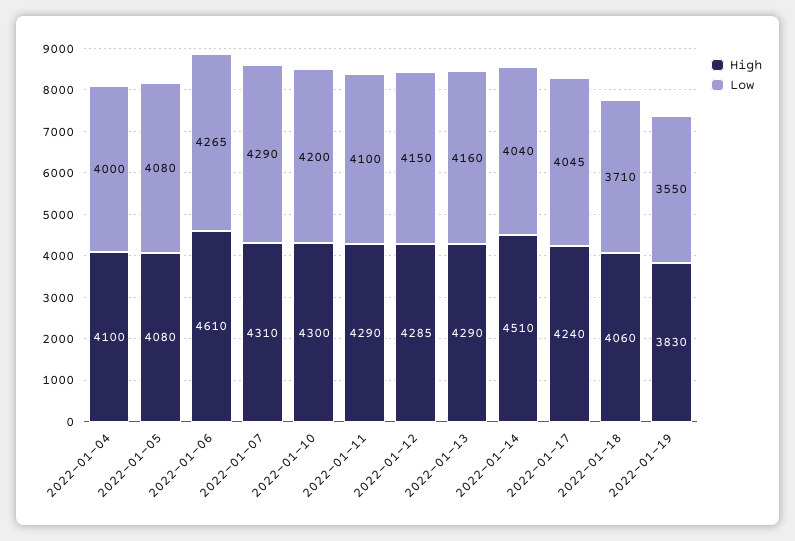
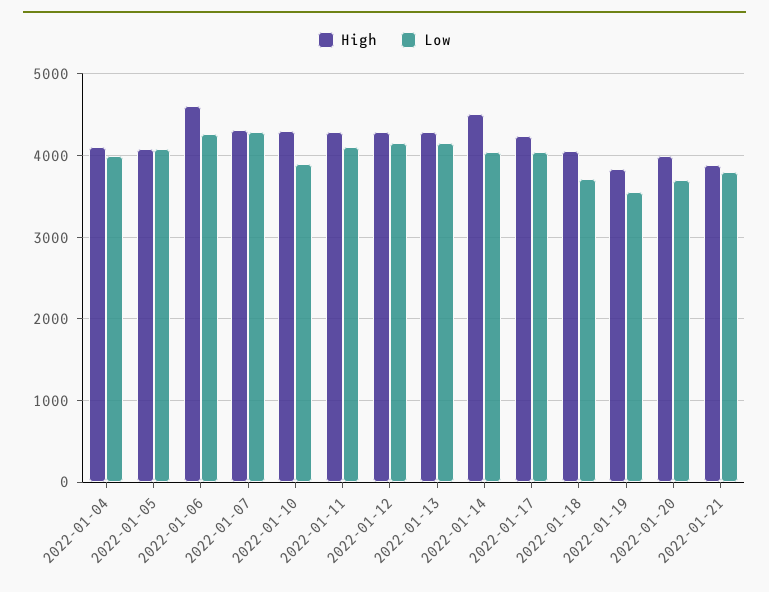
Low, 2022-01-10: 4200 -> 3900
High, 2022-01-20: none -> 4000
Low, 2022-01-20: none -> 3700
High, 2022-01-21: none -> 3900
Low, 2022-01-21: none -> 3800

